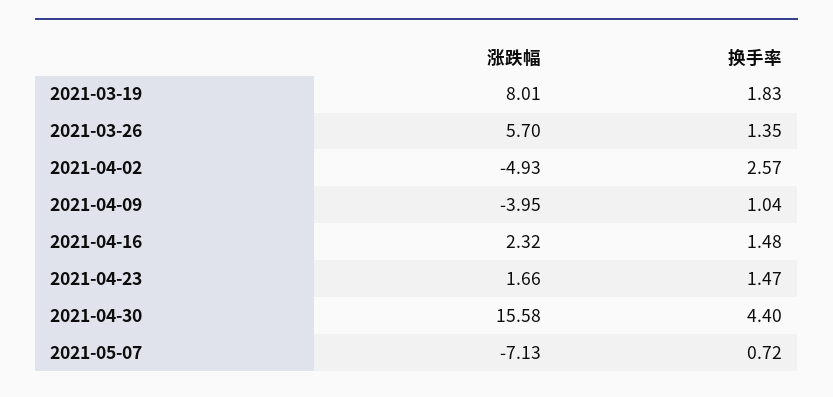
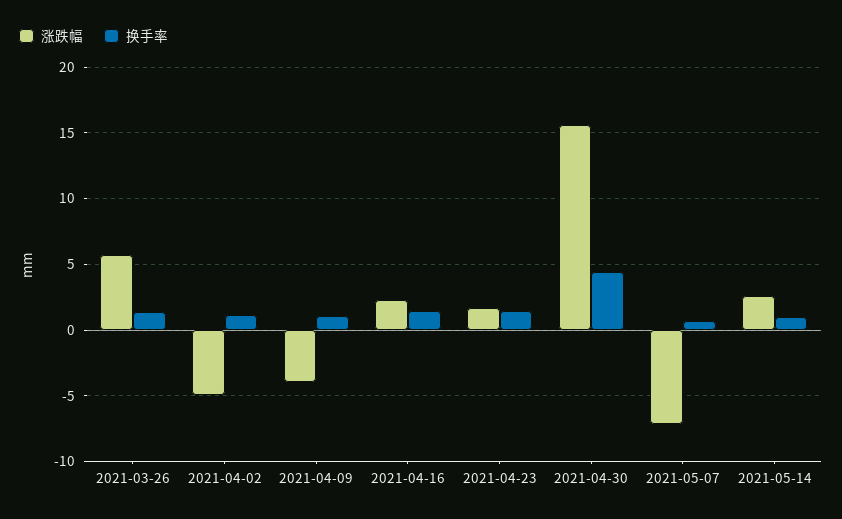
涨跌幅, 2021-03-19: 8.01 -> none
换手率, 2021-03-19: 1.83 -> none
换手率, 2021-04-02: 2.57 -> 1
涨跌幅, 2021-05-14: none -> 2.5
换手率, 2021-05-14: none -> 1

